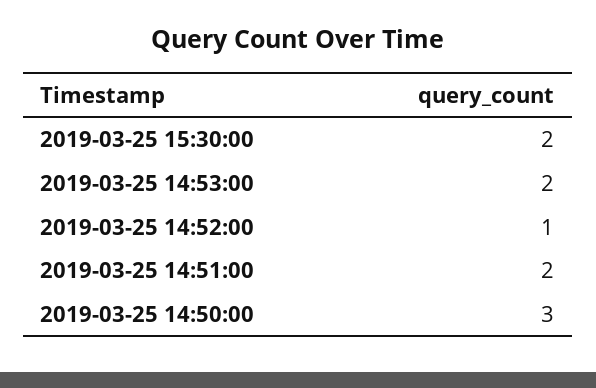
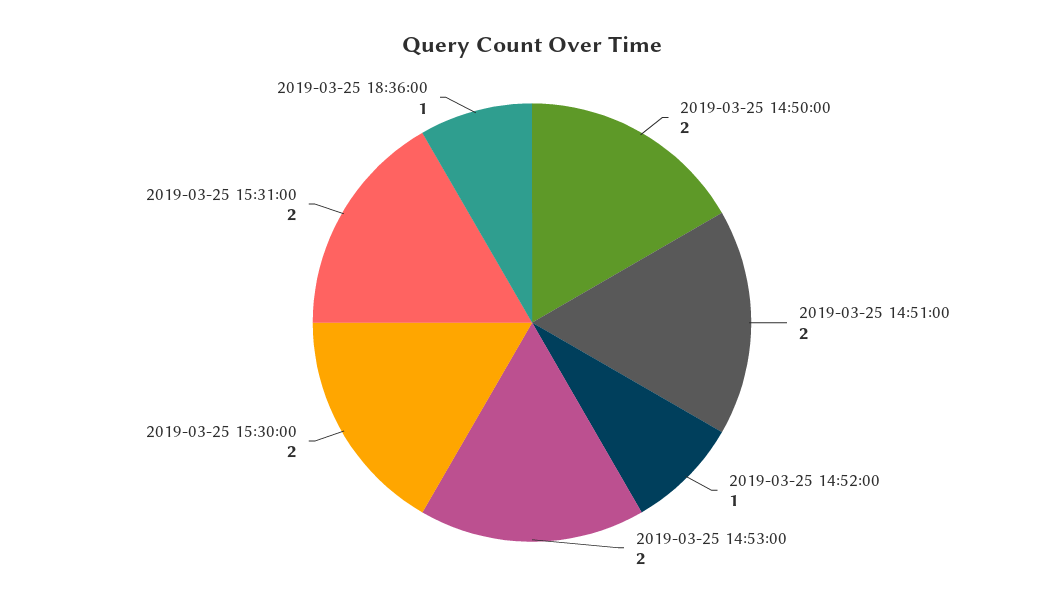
2019-03-25 14:50:00: 3 -> 2
2019-03-25 15:31:00: none -> 2
2019-03-25 18:36:00: none -> 1

